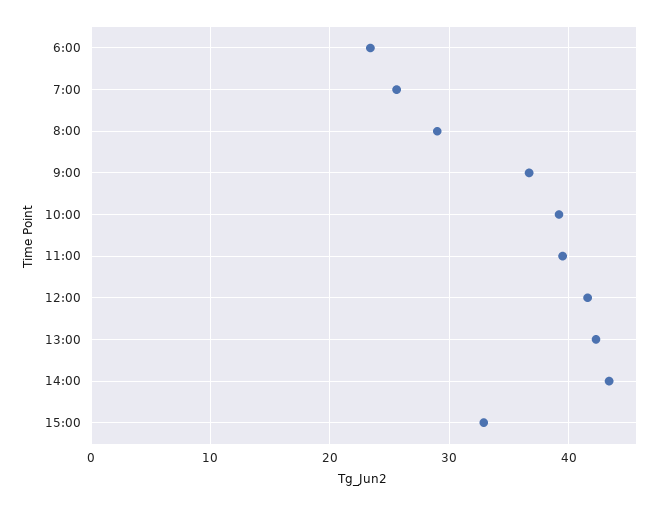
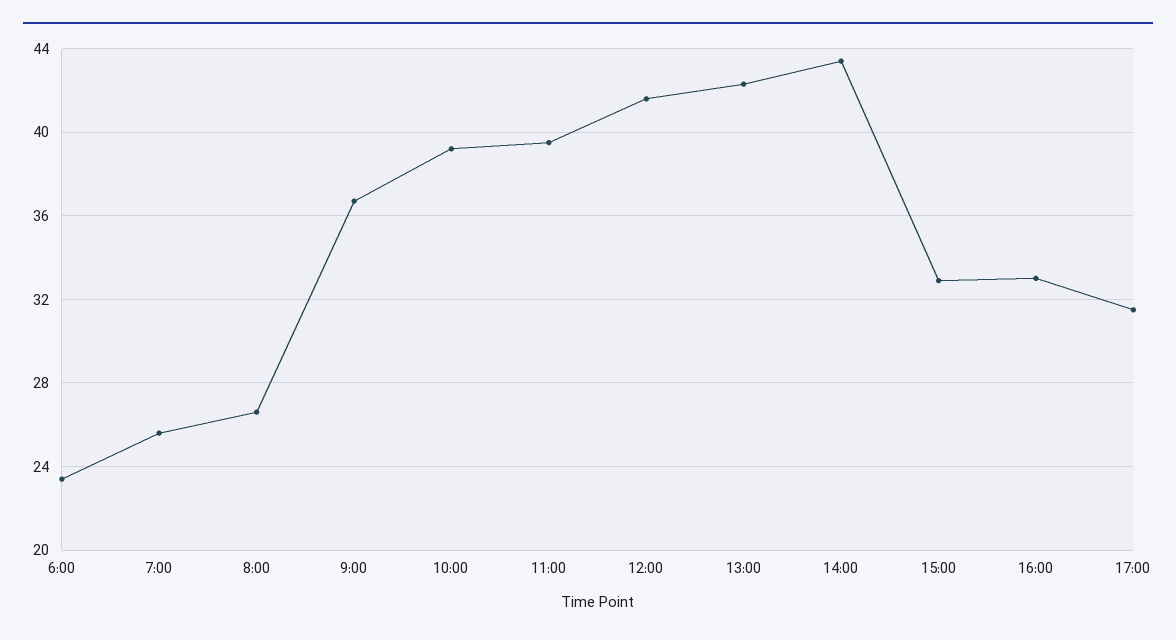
8:00: 29 -> 26.5
16:00: none -> 33
17:00: none -> 31.5

